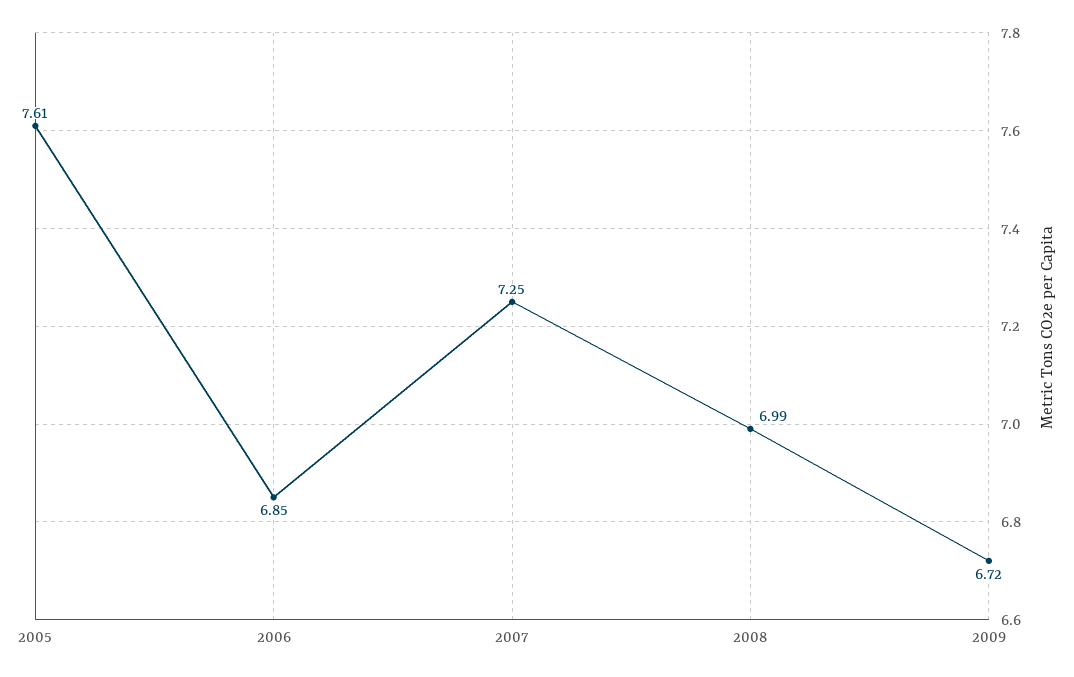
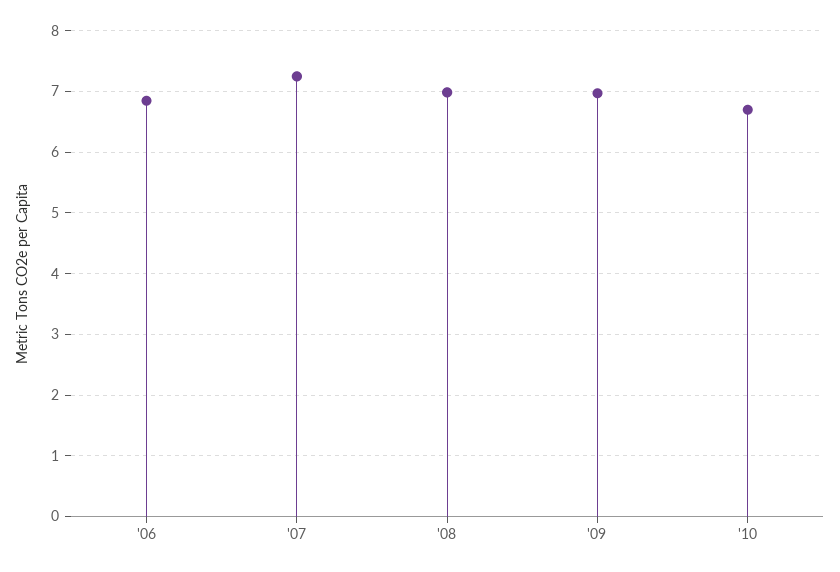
2005: 7.61 -> none
2009: 6.72 -> 7
'10: none -> 6.7

